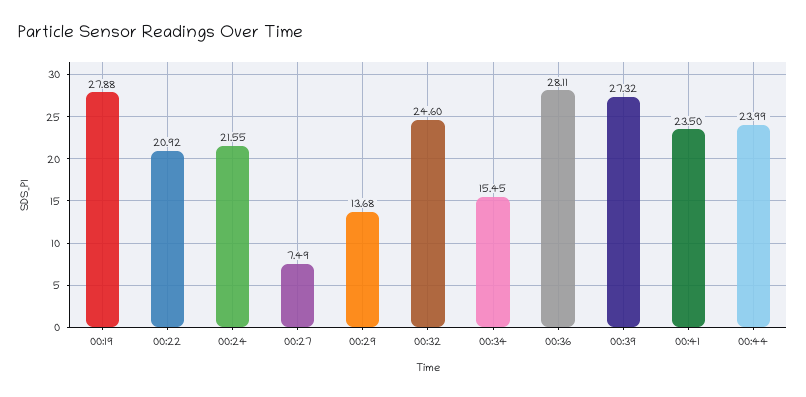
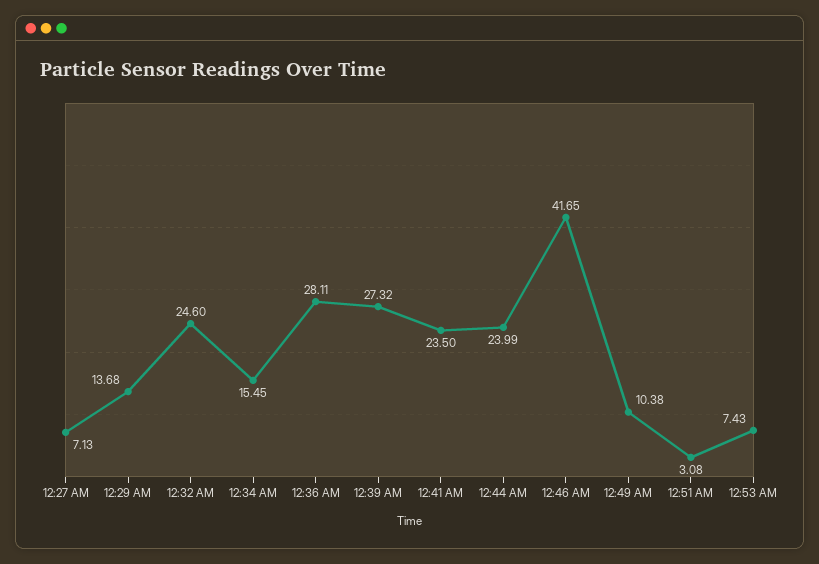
00:19: 27.88 -> none
00:22: 20.92 -> none
00:24: 21.55 -> none
00:27: 7.49 -> 7.13
12:46 AM: none -> 41.65
12:49 AM: none -> 10.38
12:51 AM: none -> 3.08
12:53 AM: none -> 7.43

